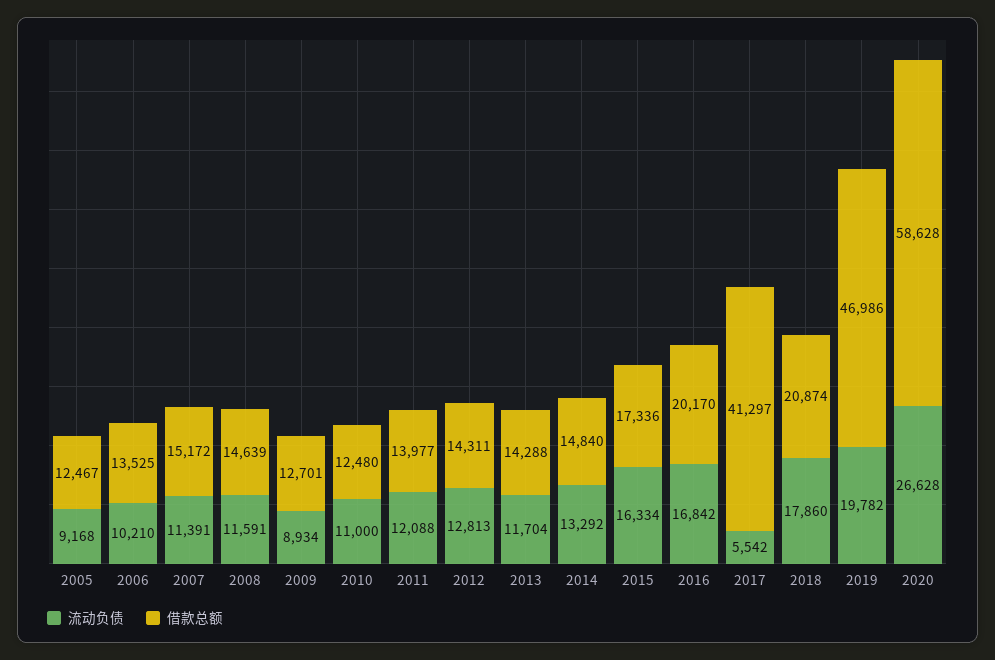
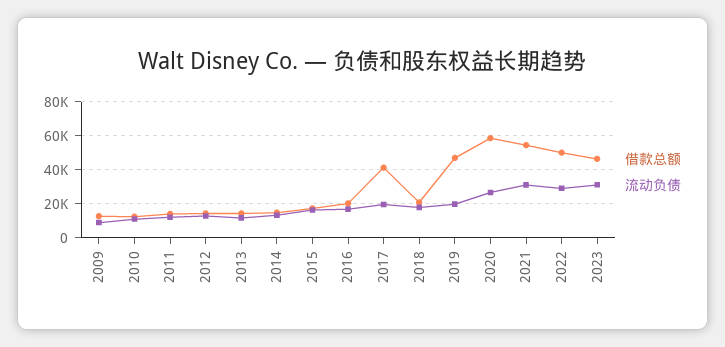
流动负债, 2005: 9168 -> none
借款总额, 2005: 12467 -> none
流动负债, 2006: 10210 -> none
借款总额, 2006: 13525 -> none
流动负债, 2007: 11391 -> none
借款总额, 2007: 15172 -> none
流动负债, 2008: 11591 -> none
借款总额, 2008: 14639 -> none
流动负债, 2017: 5542 -> 20000
借款总额, 2021: none -> 55000
流动负债, 2021: none -> 30000
借款总额, 2022: none -> 50000
流动负债, 2022: none -> 30000
借款总额, 2023: none -> 45000
流动负债, 2023: none -> 30000

